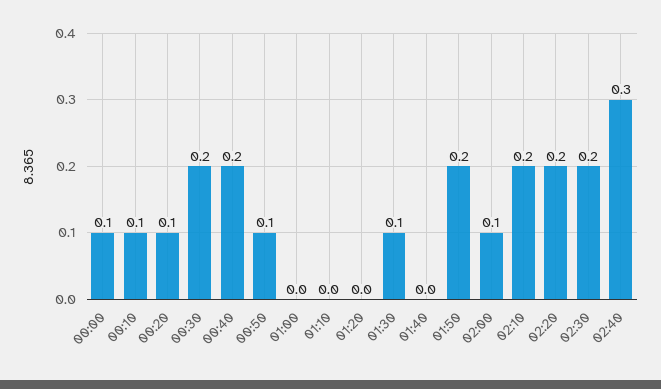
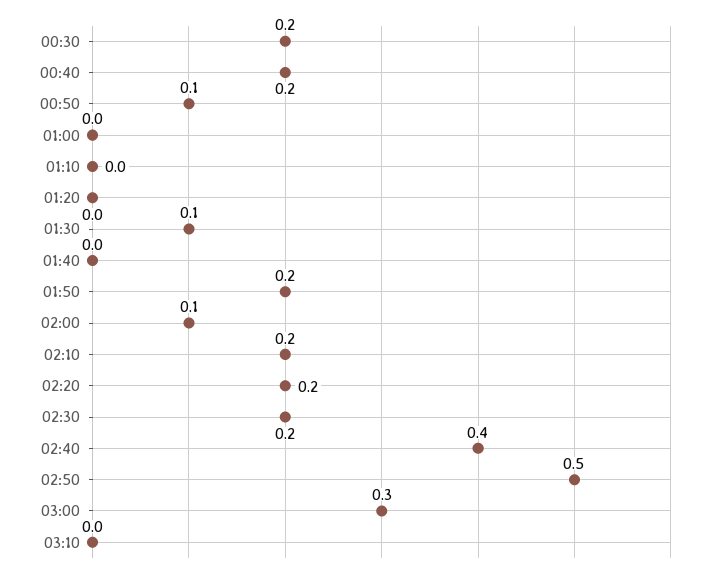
00:00: 0.1 -> none
00:10: 0.1 -> none
00:20: 0.1 -> none
02:40: 0.3 -> 0.4
02:50: none -> 0.5
03:00: none -> 0.3
03:10: none -> 0

